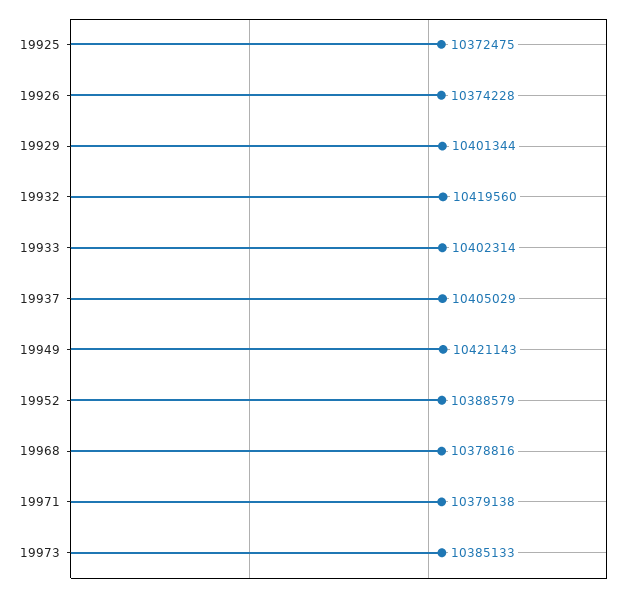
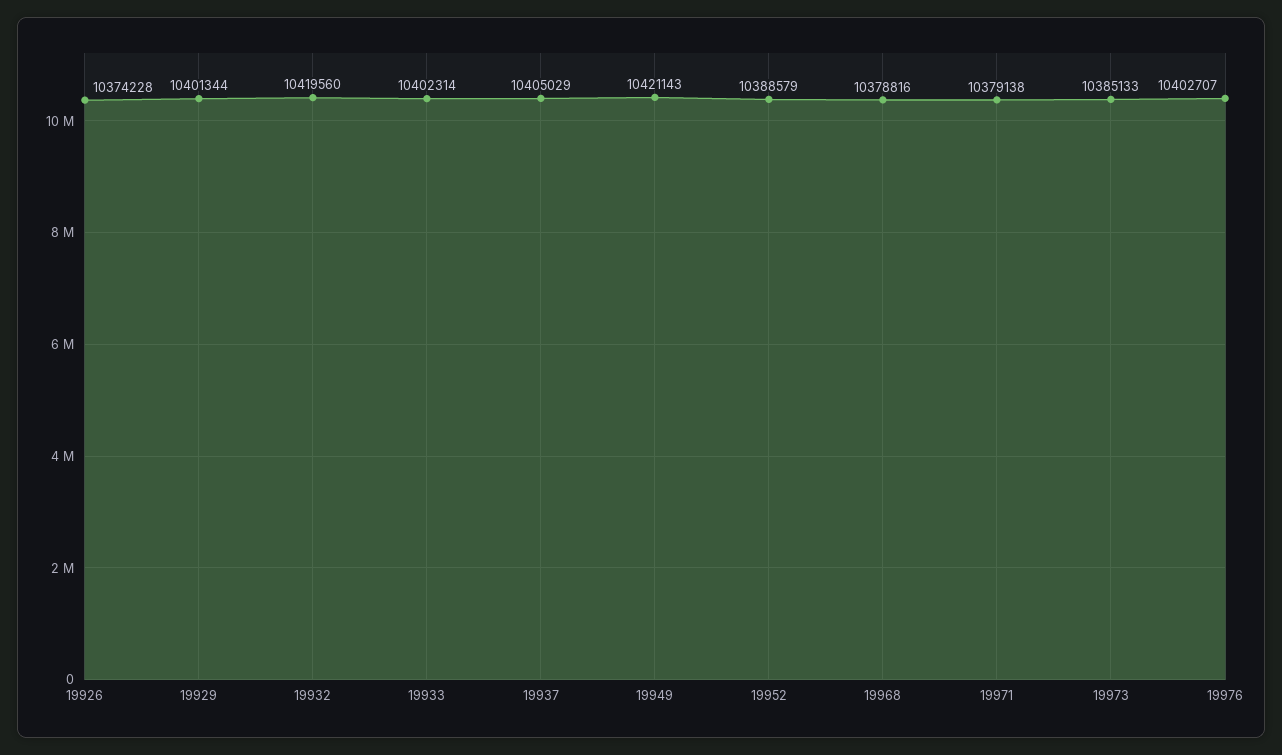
19925: 10372475 -> none
19976: none -> 10402707

